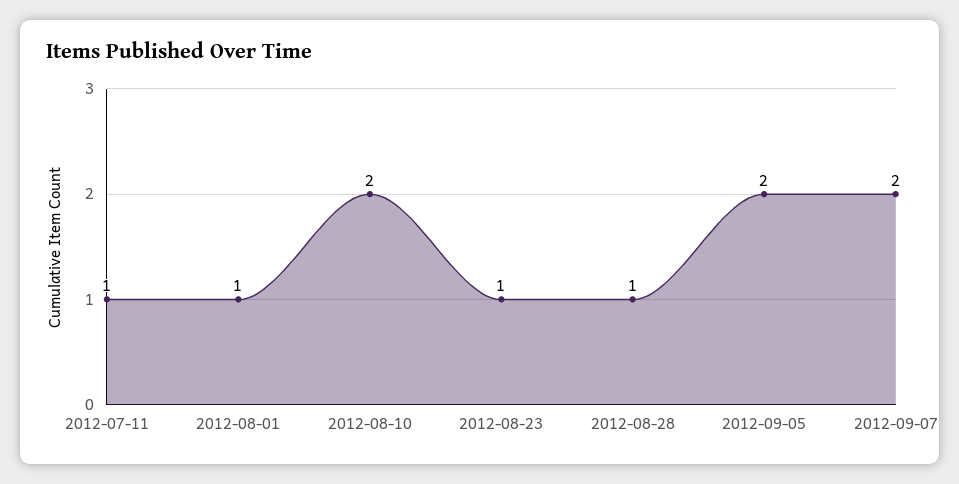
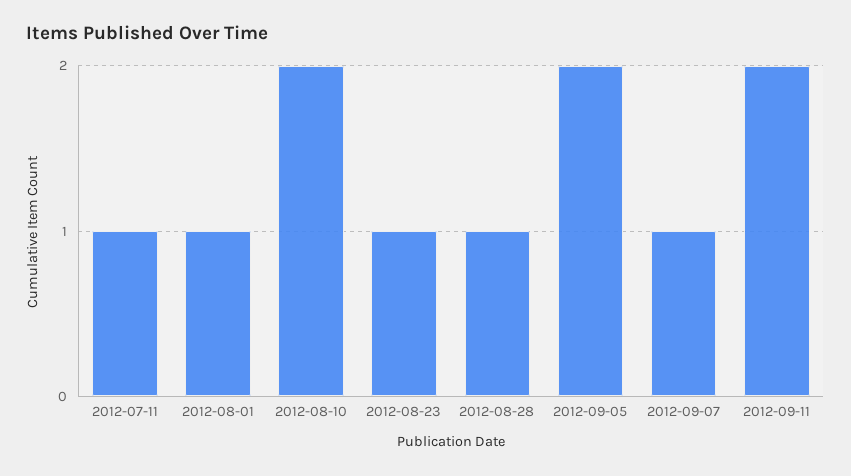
2012-09-07: 2 -> 1
2012-09-11: none -> 2

